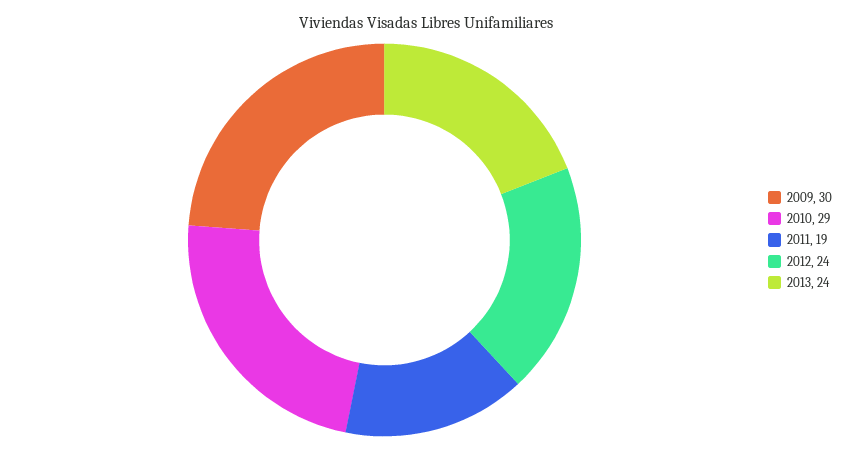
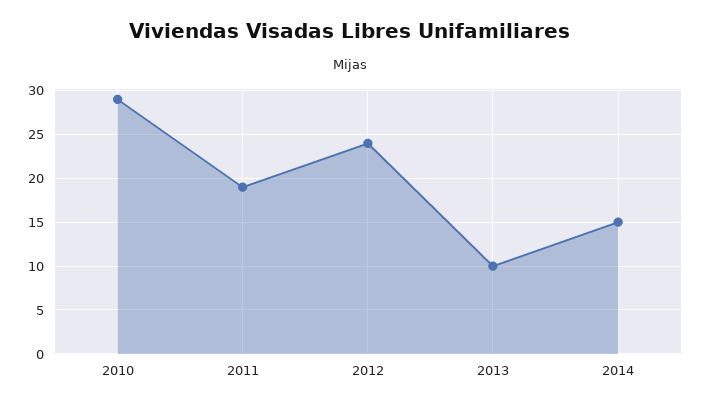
2009: 30 -> none
2013: 24 -> 10
2014: none -> 15

